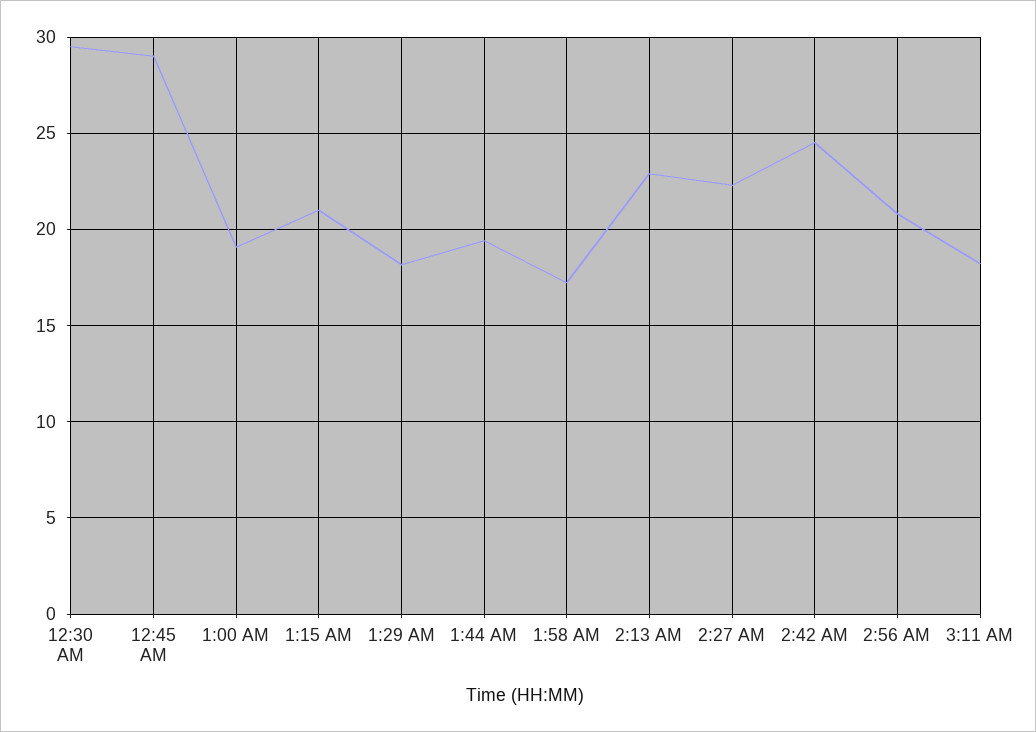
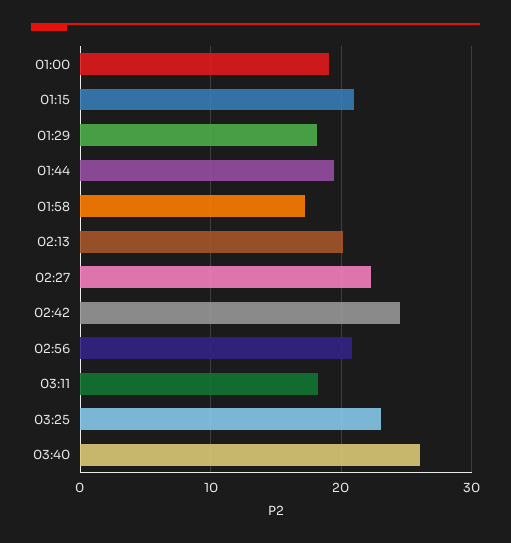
12:30 AM: 29.5 -> none
12:45 AM: 29 -> none
2:13 AM: 23 -> 20
03:25: none -> 23
03:40: none -> 26

